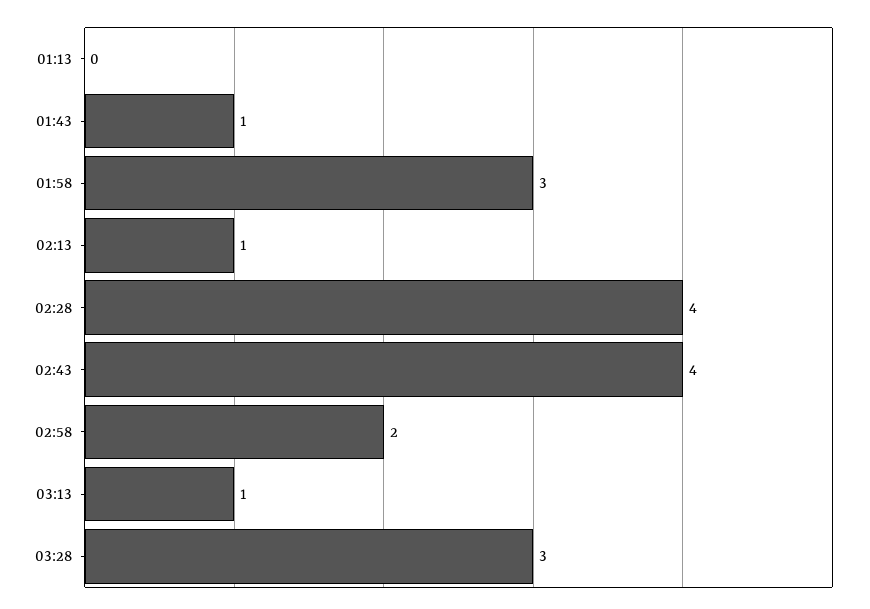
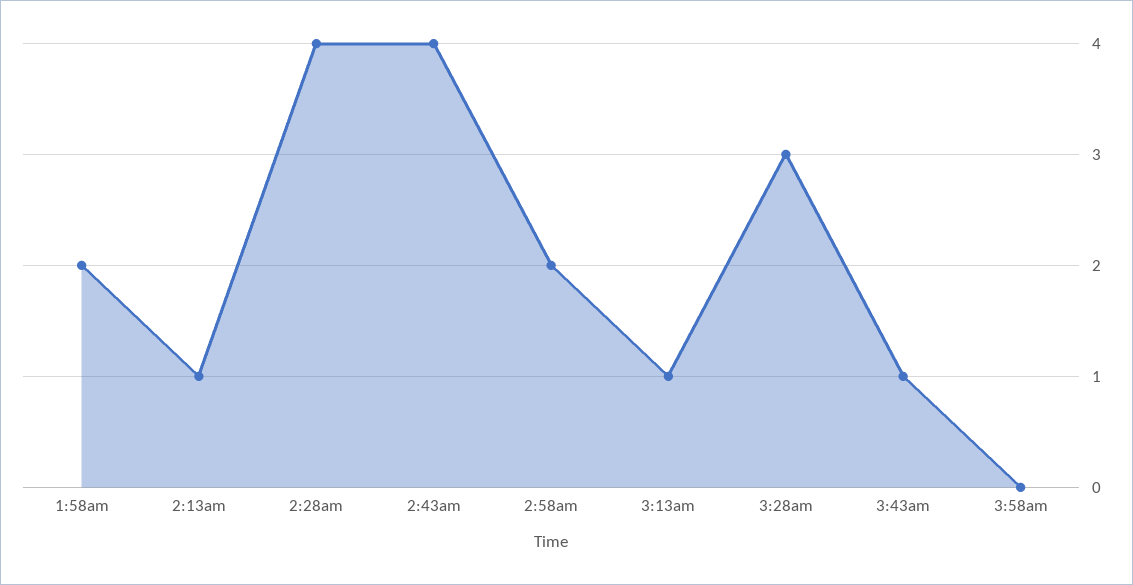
01:13: 0 -> none
01:43: 1 -> none
01:58: 3 -> 2
3:43am: none -> 1
3:58am: none -> 0

